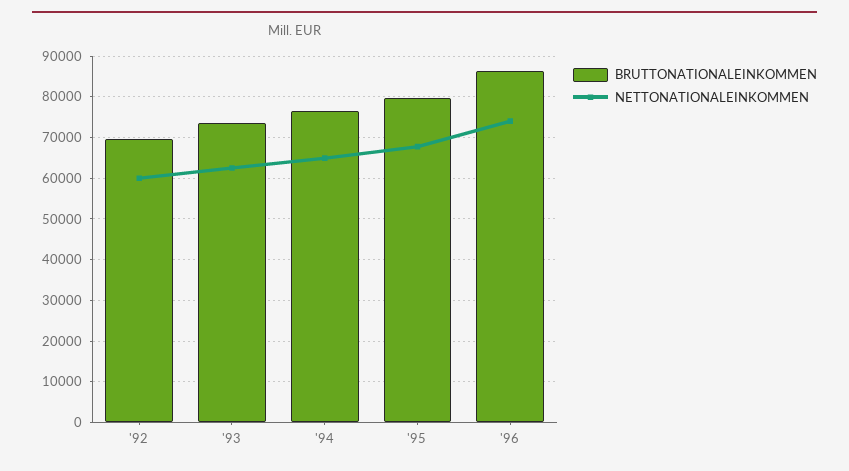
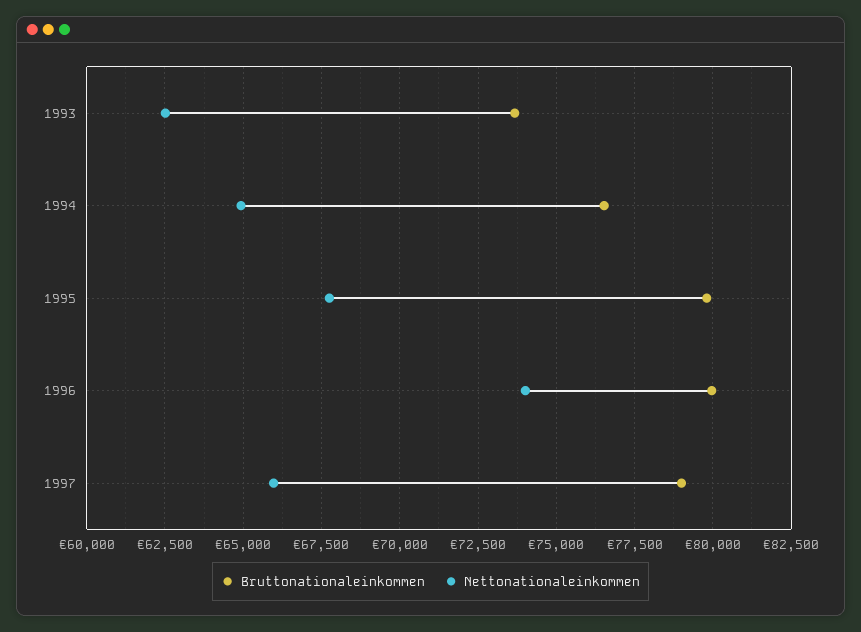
BRUTTONATIONALEINKOMMEN, '92: 70000 -> none
NETTONATIONALEINKOMMEN, '92: 60000 -> none
BRUTTONATIONALEINKOMMEN, '96: 86000 -> 80000
BRUTTONATIONALEINKOMMEN, 1997: none -> 79000
NETTONATIONALEINKOMMEN, 1997: none -> 66000

